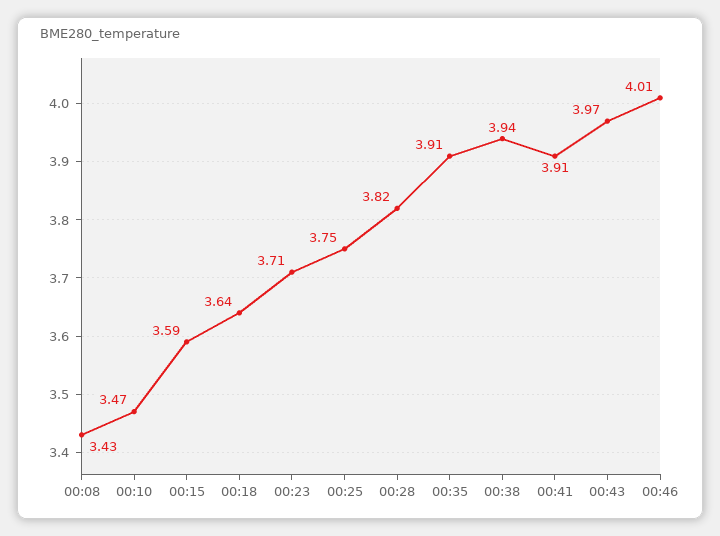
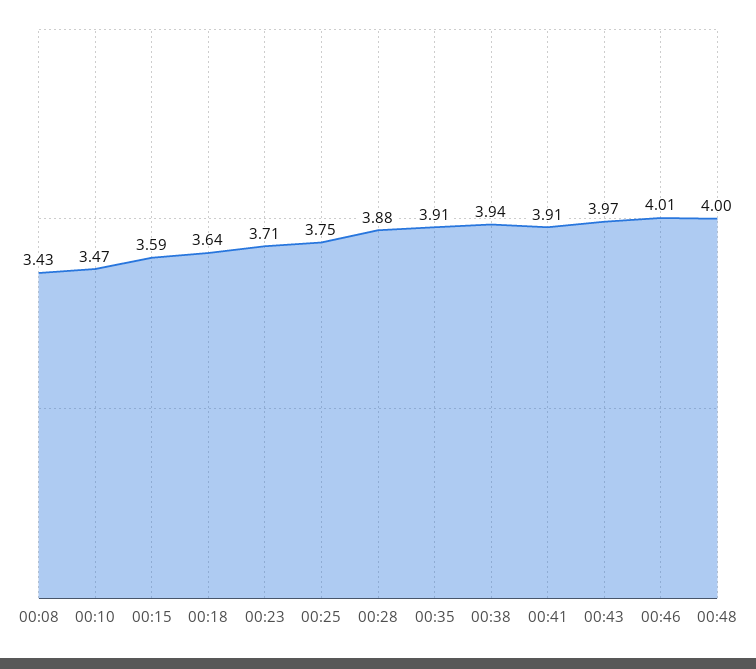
00:28: 3.82 -> 3.88
00:48: none -> 4

